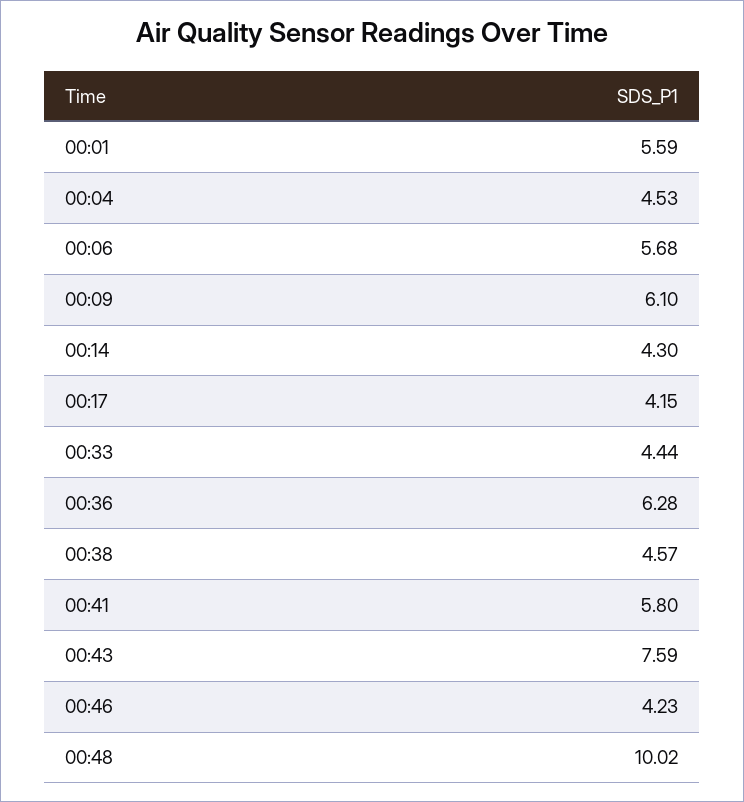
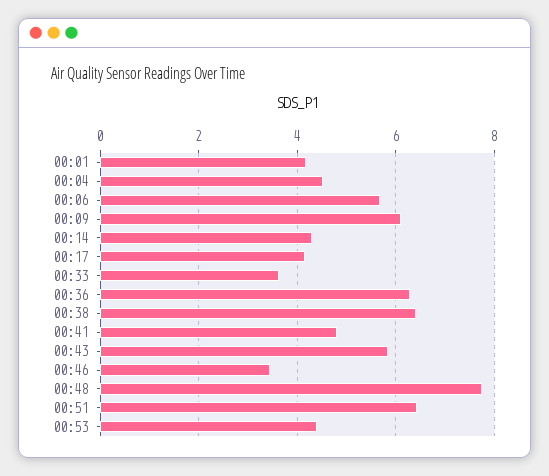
00:01: 5.59 -> 4.2
00:33: 4.44 -> 3.6
00:38: 4.57 -> 6.4
00:41: 5.8 -> 4.8
00:43: 7.59 -> 5.8
00:46: 4.23 -> 3.4
00:48: 10.02 -> 7.8
00:51: none -> 6.4
00:53: none -> 4.4

